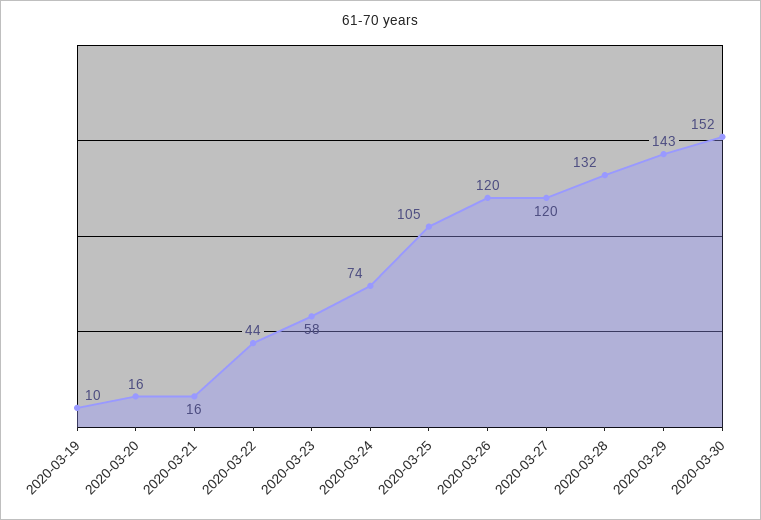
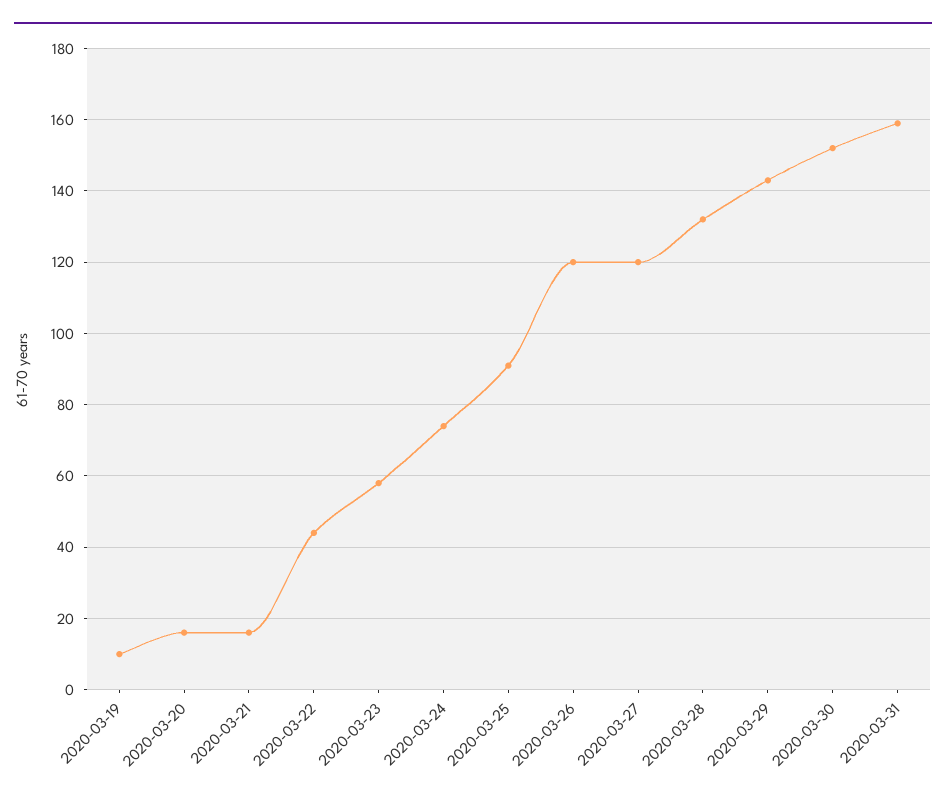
2020-03-25: 105 -> 90
2020-03-31: none -> 160

